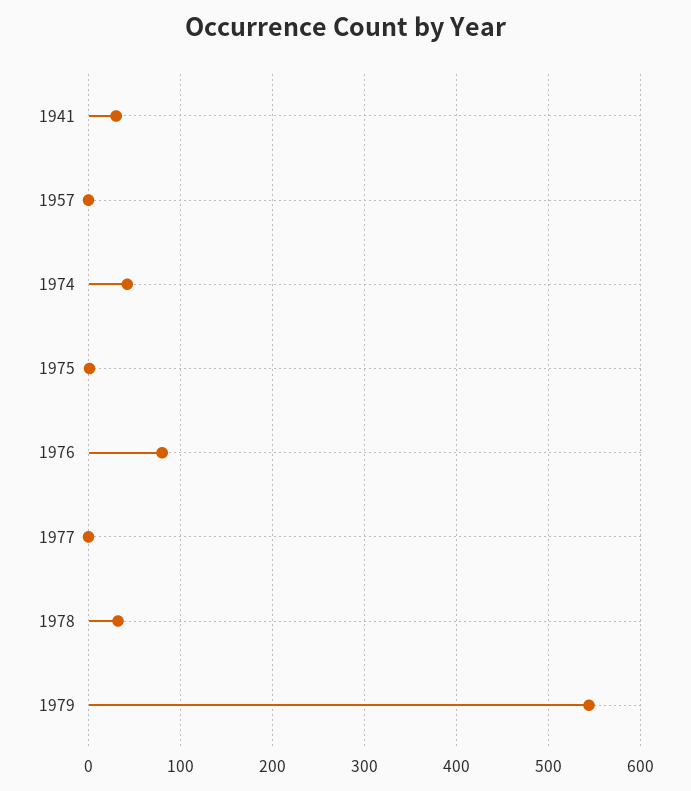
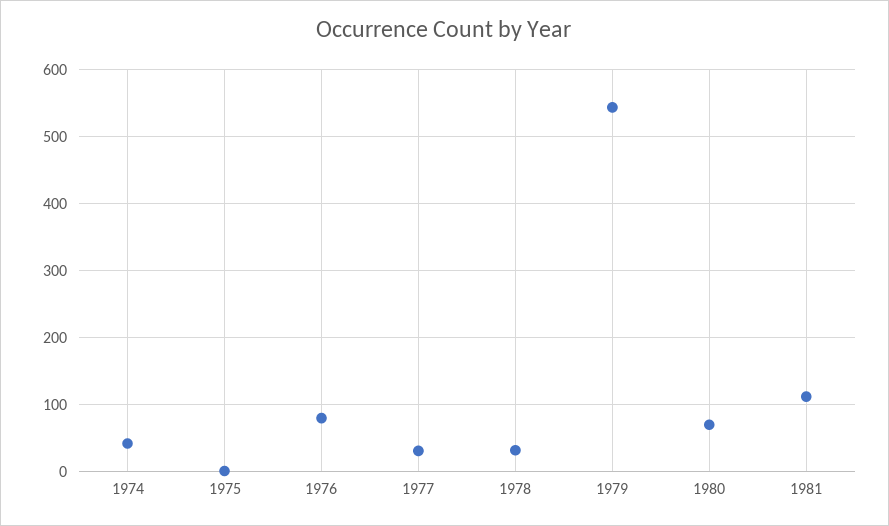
1941: 30 -> none
1957: 0 -> none
1977: 0 -> 30
1980: none -> 70
1981: none -> 110

